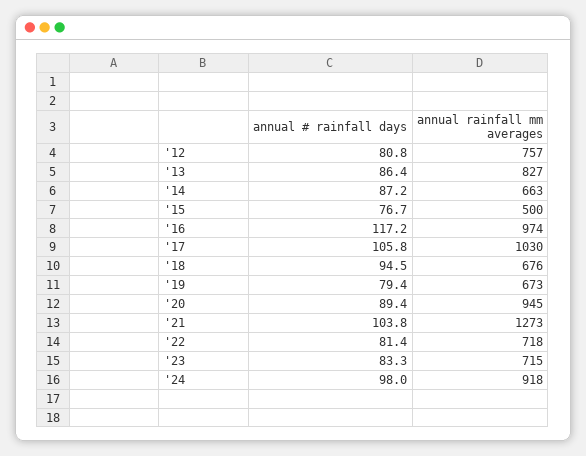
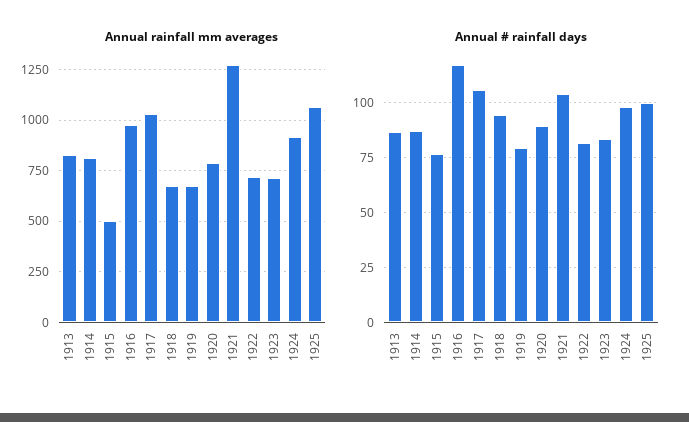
annual # rainfall days, '12: 80.8 -> none
annual rainfall mm averages, '12: 757 -> none
annual rainfall mm averages, '14: 663 -> 800
annual rainfall mm averages, '20: 945 -> 800
annual rainfall mm averages, 1925: none -> 1050
annual # rainfall days, 1925: none -> 100

